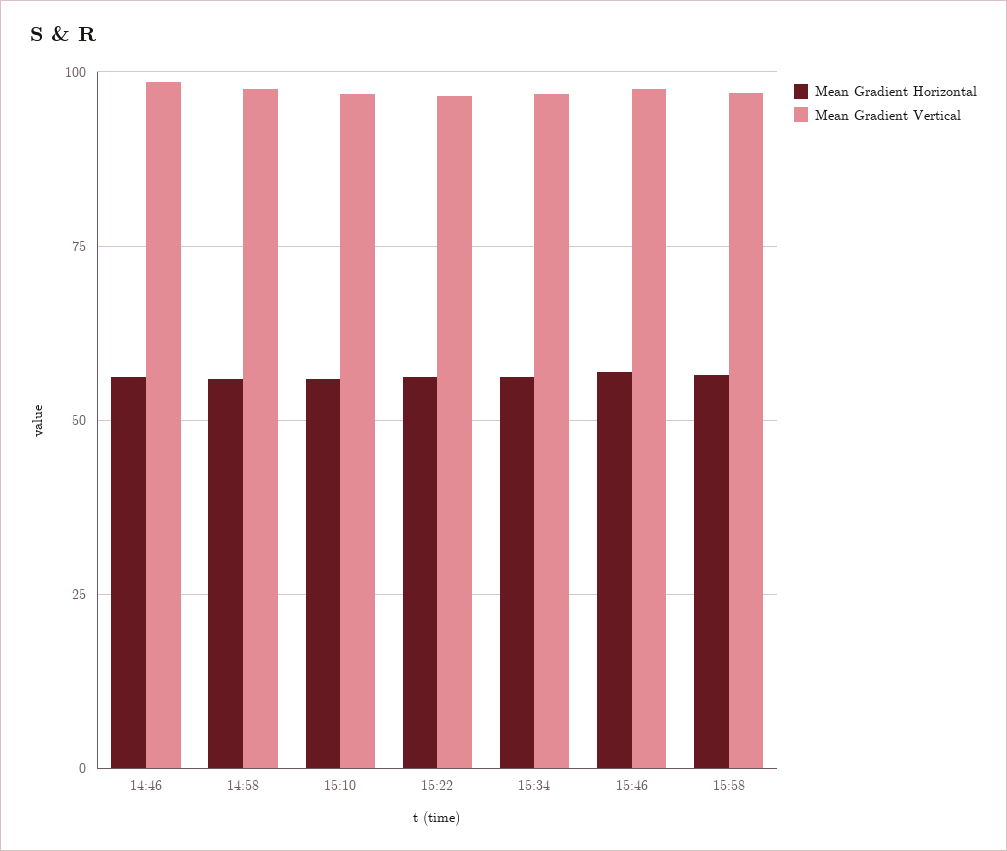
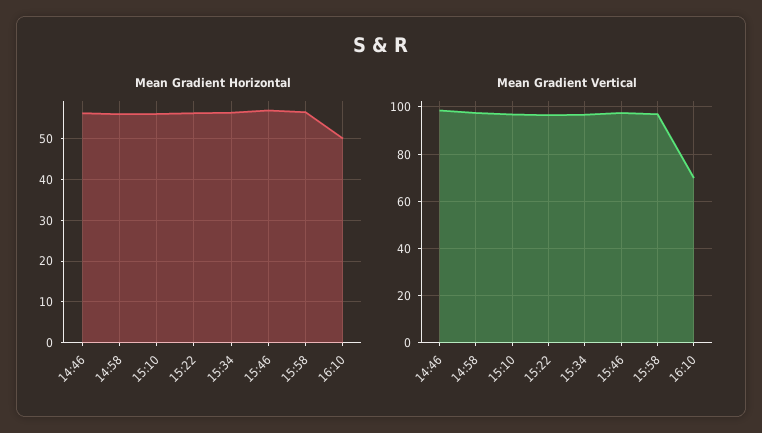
Mean Gradient Horizontal, 16:10: none -> 50
Mean Gradient Vertical, 16:10: none -> 70

